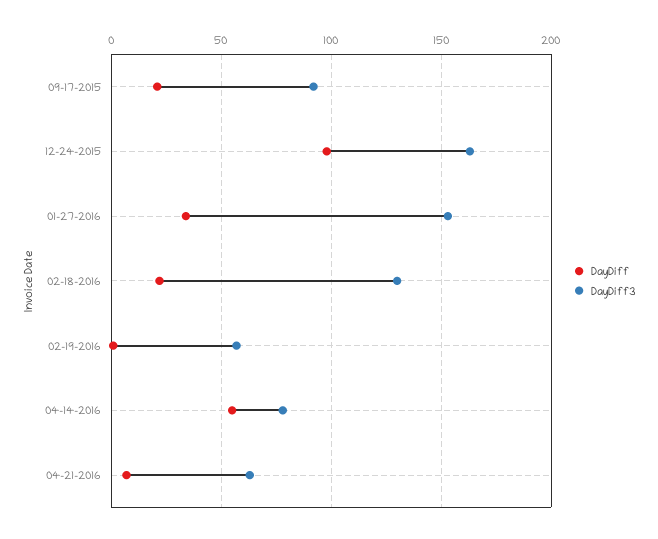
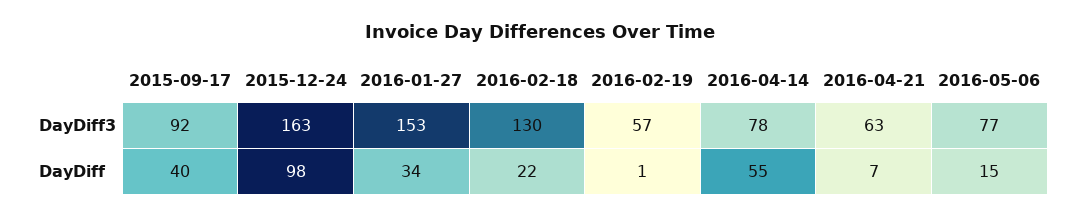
DayDiff, 09-17-2015: 20 -> 40
DayDiff3, 2016-05-06: none -> 77
DayDiff, 2016-05-06: none -> 15

